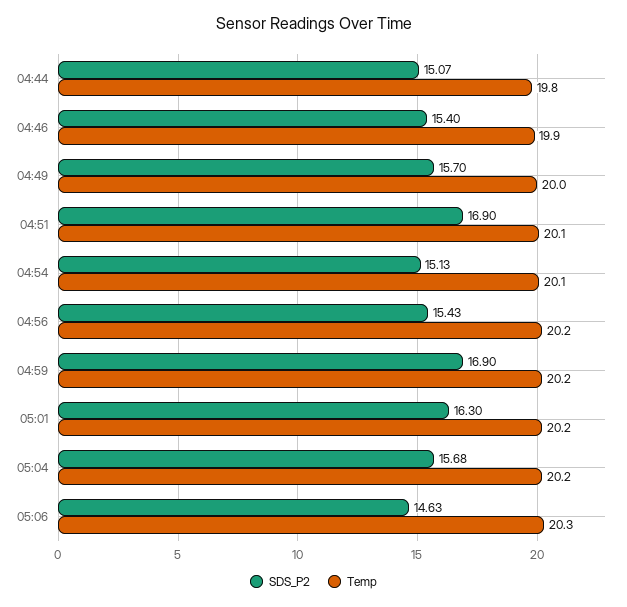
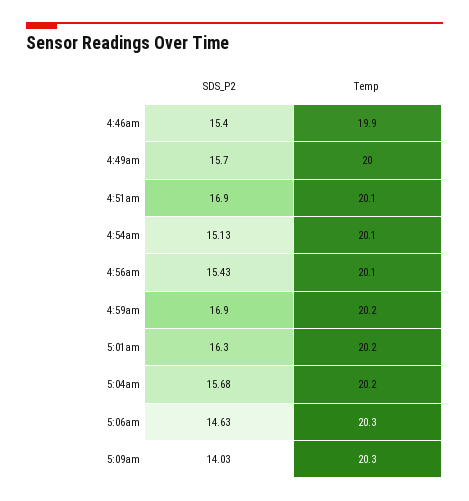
SDS_P2, 04:44: 15.07 -> none
Temp, 04:44: 19.8 -> none
Temp, 04:56: 20.2 -> 20.1
SDS_P2, 5:09am: none -> 14.03
Temp, 5:09am: none -> 20.3

